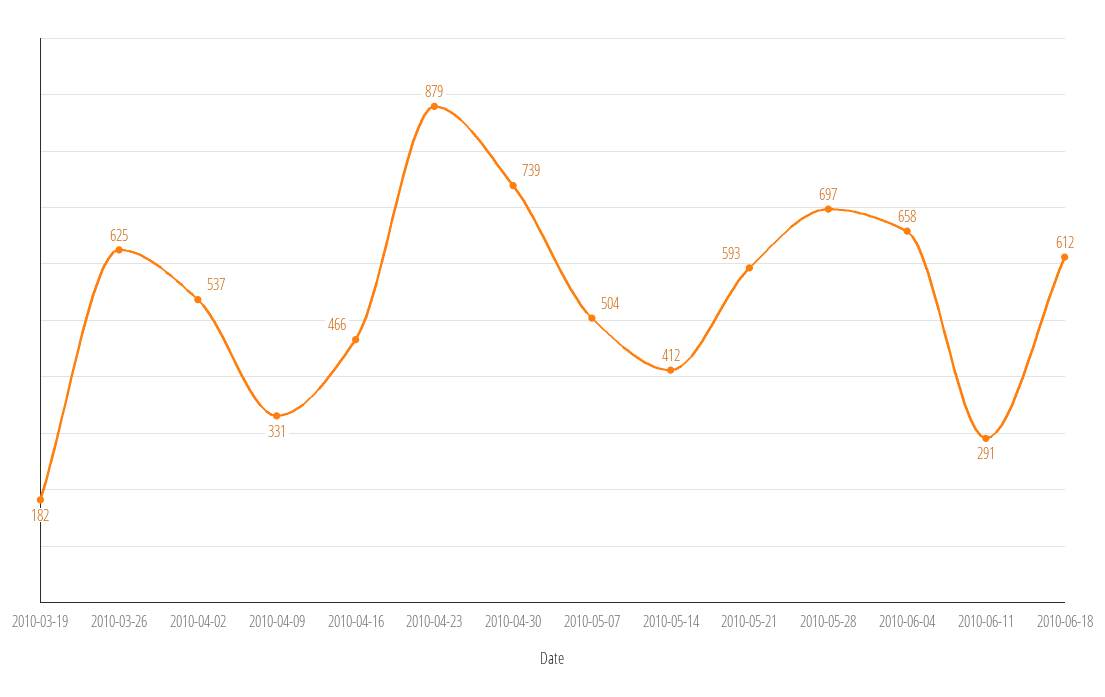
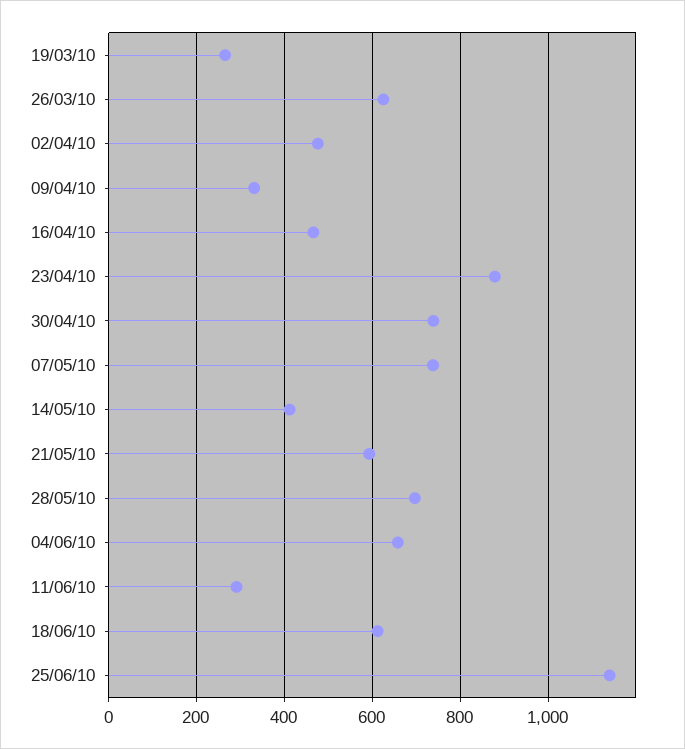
2010-03-19: 182 -> 260
2010-04-02: 537 -> 480
2010-05-07: 504 -> 740
25/06/10: none -> 1140

